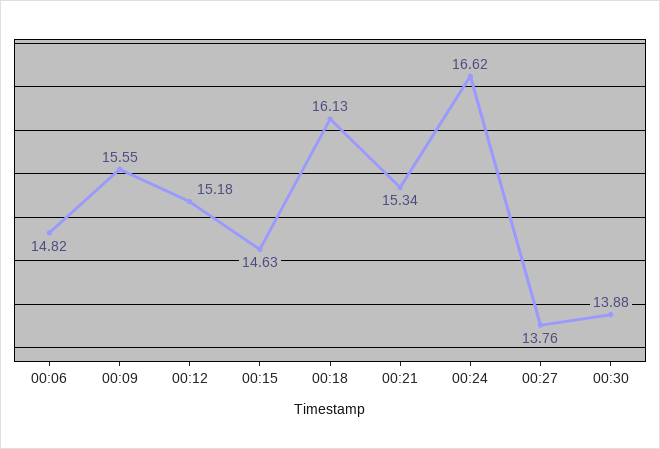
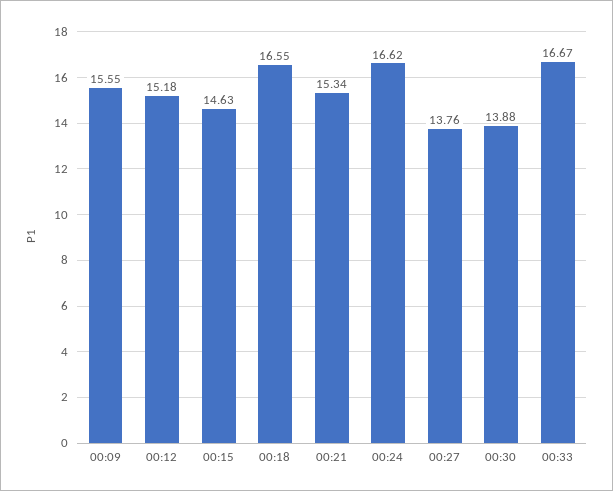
00:06: 14.82 -> none
00:18: 16.13 -> 16.55
00:33: none -> 16.67

